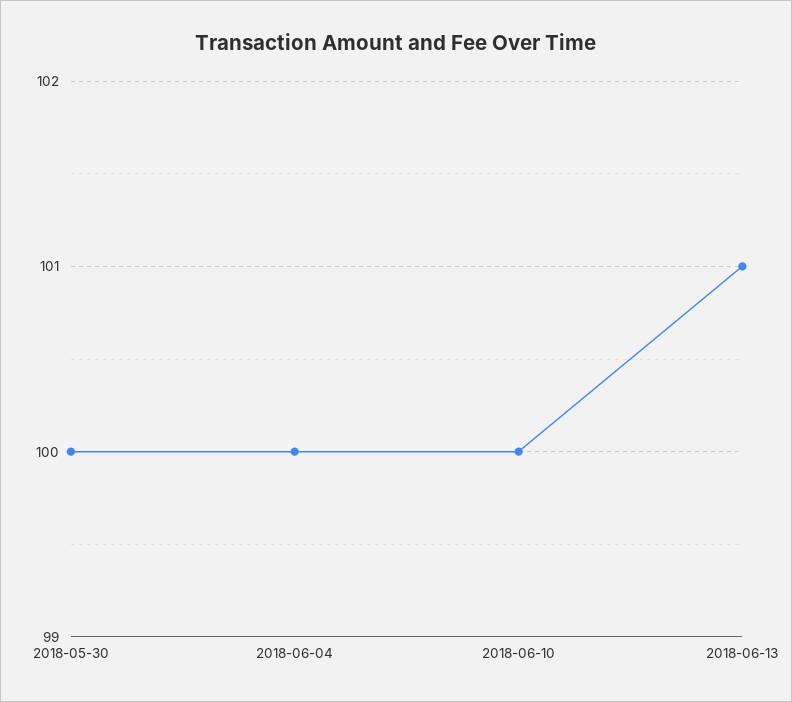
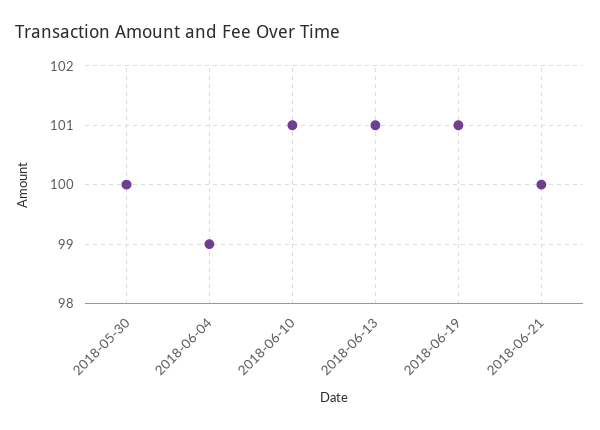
2018-06-04: 100 -> 99
2018-06-10: 100 -> 101
2018-06-19: none -> 101
2018-06-21: none -> 100

